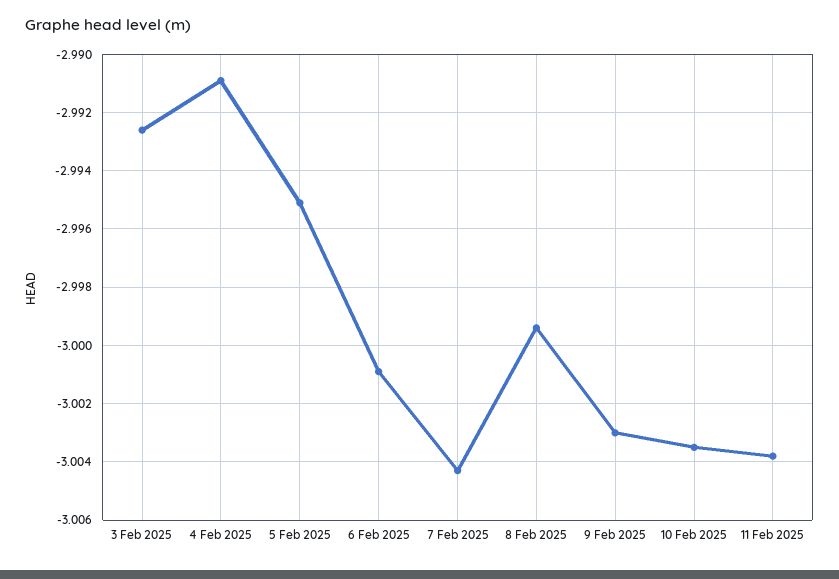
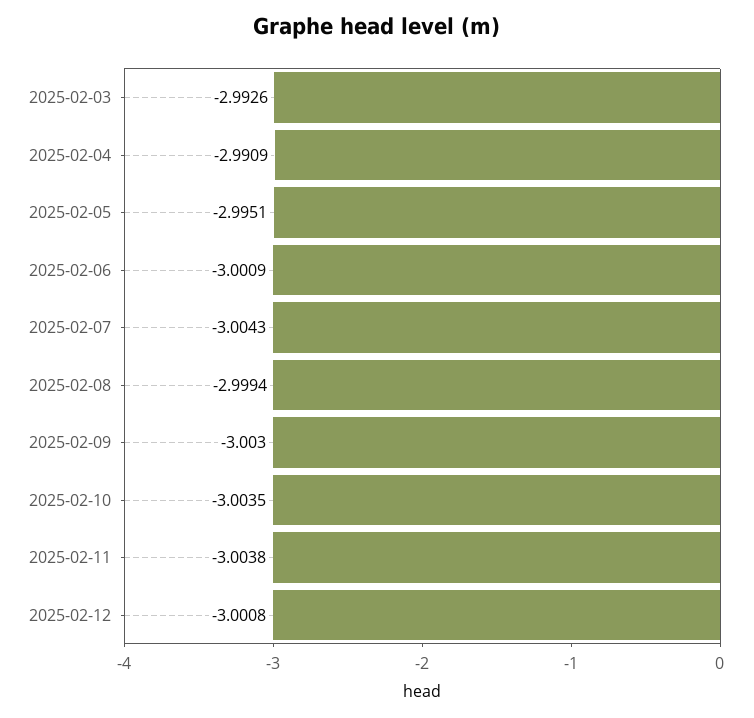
2025-02-12: none -> -3.0008

